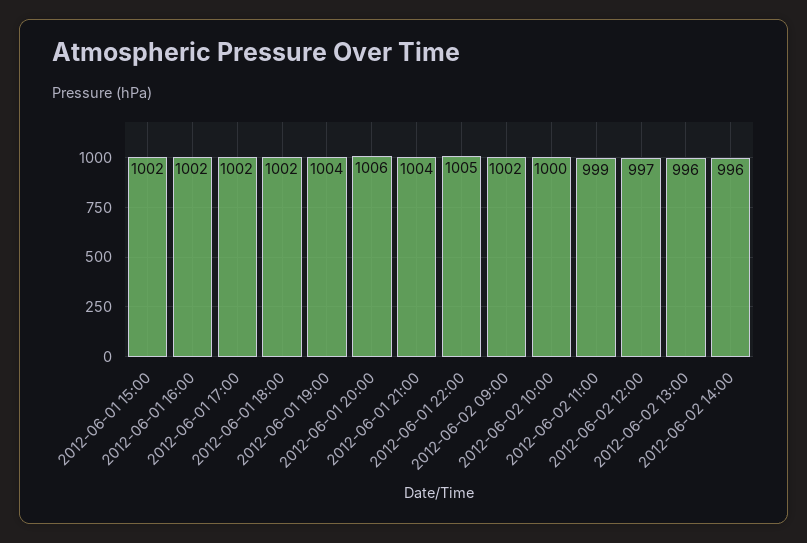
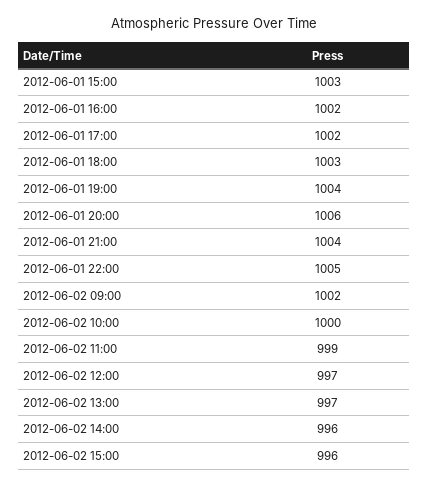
2012-06-01 15:00: 1002 -> 1003
2012-06-01 18:00: 1002 -> 1003
2012-06-02 13:00: 996 -> 997
2012-06-02 15:00: none -> 996

